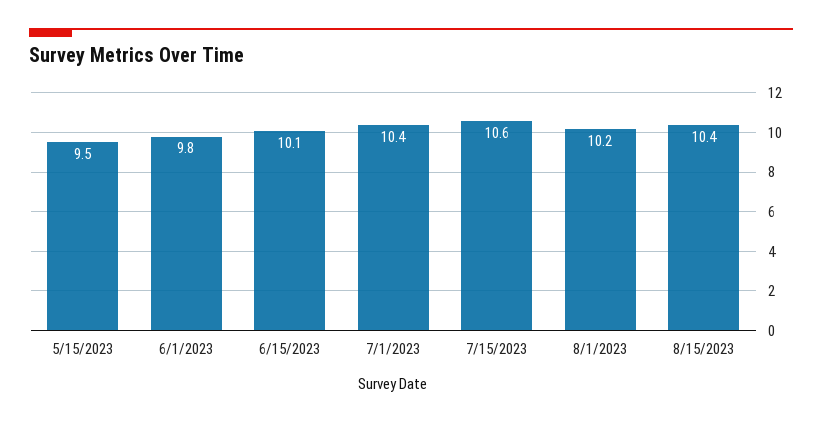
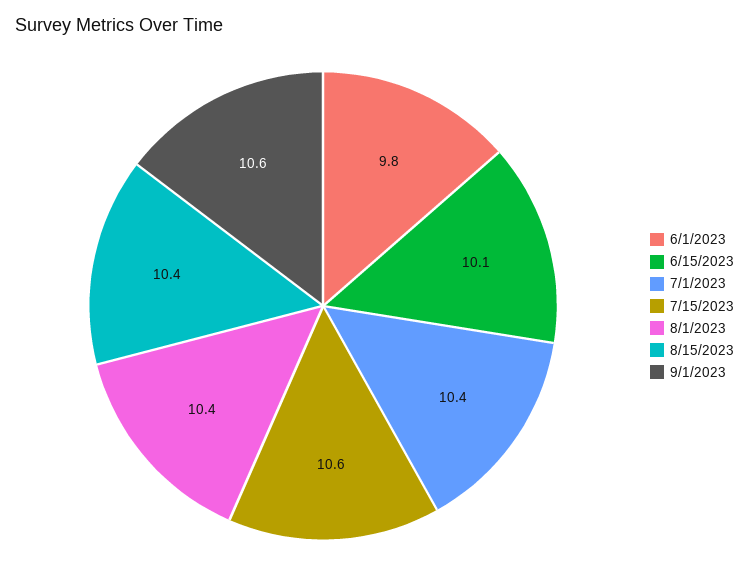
5/15/2023: 9.5 -> none
8/1/2023: 10.2 -> 10.4
9/1/2023: none -> 10.6

